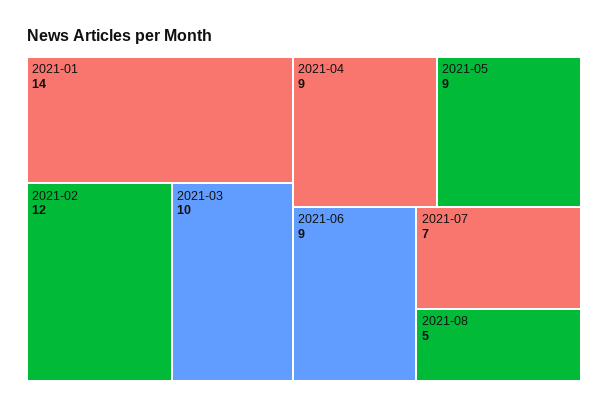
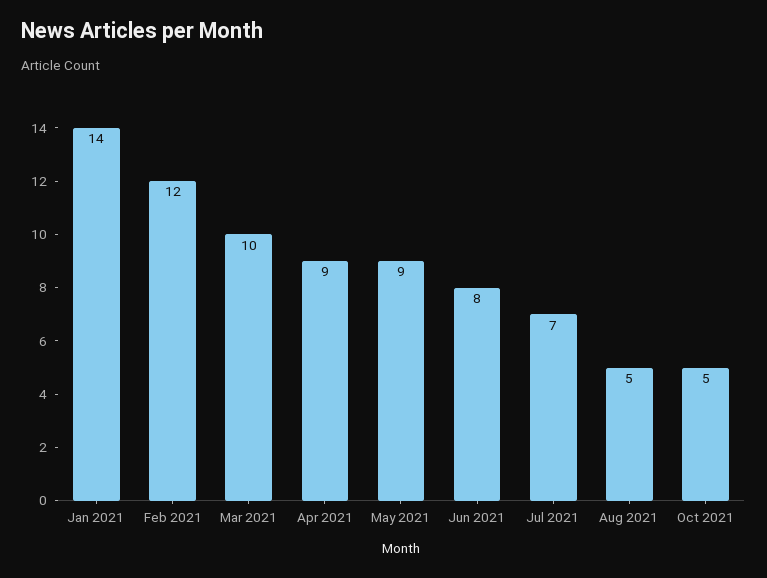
2021-06: 9 -> 8
Oct 2021: none -> 5

